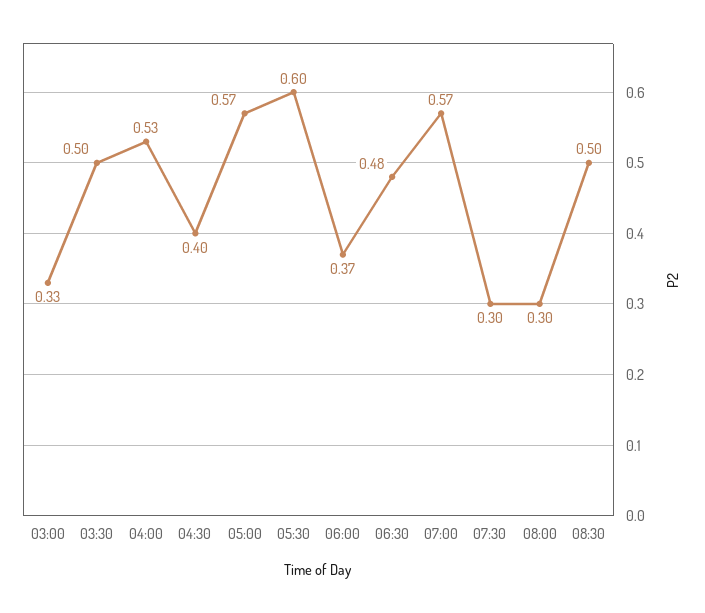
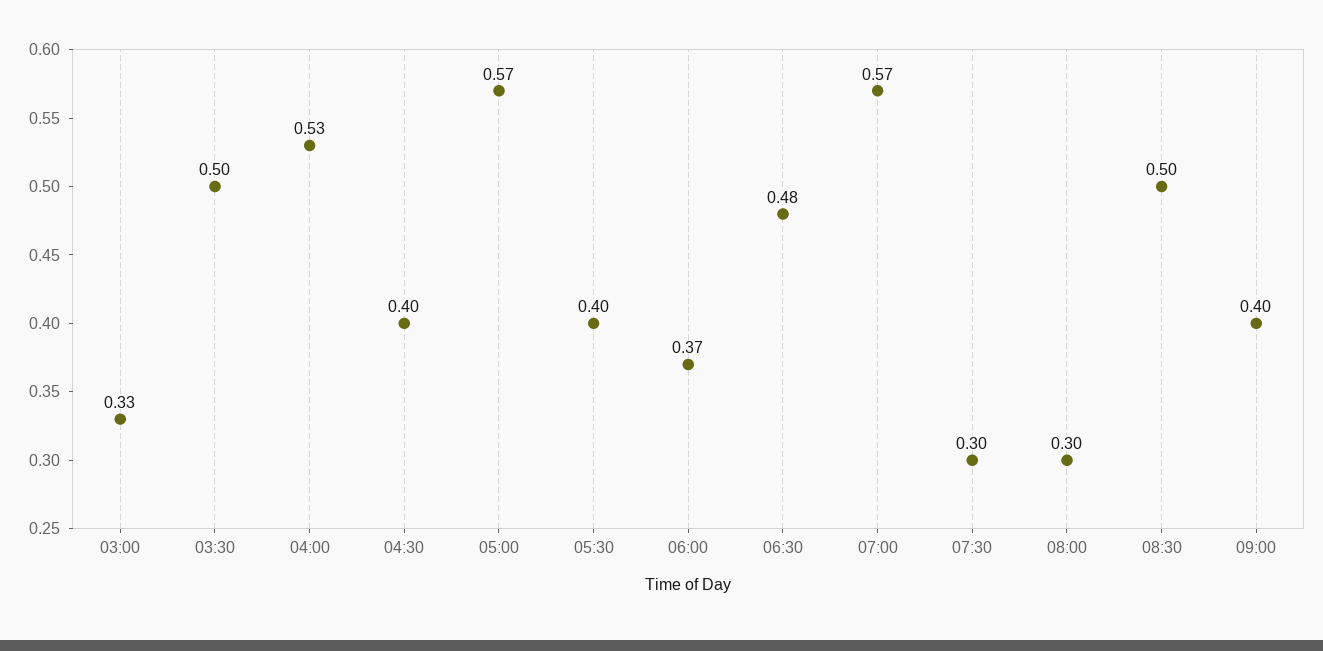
05:30: 0.6 -> 0.4
09:00: none -> 0.4

